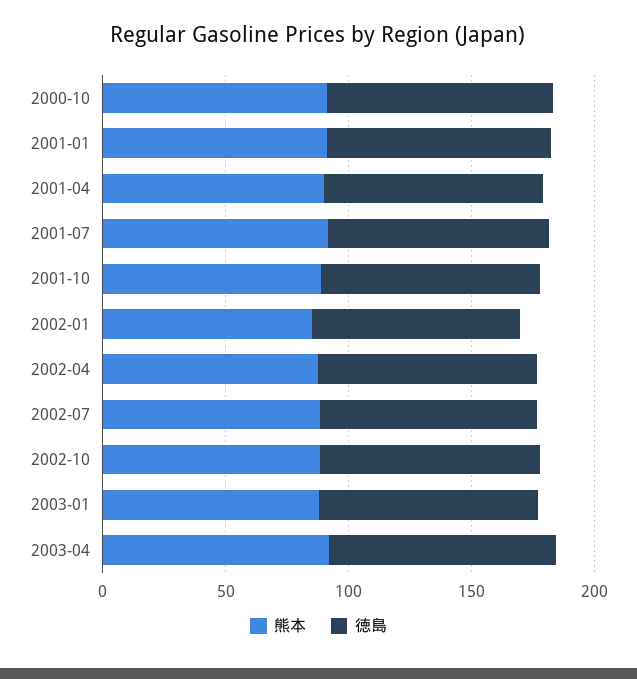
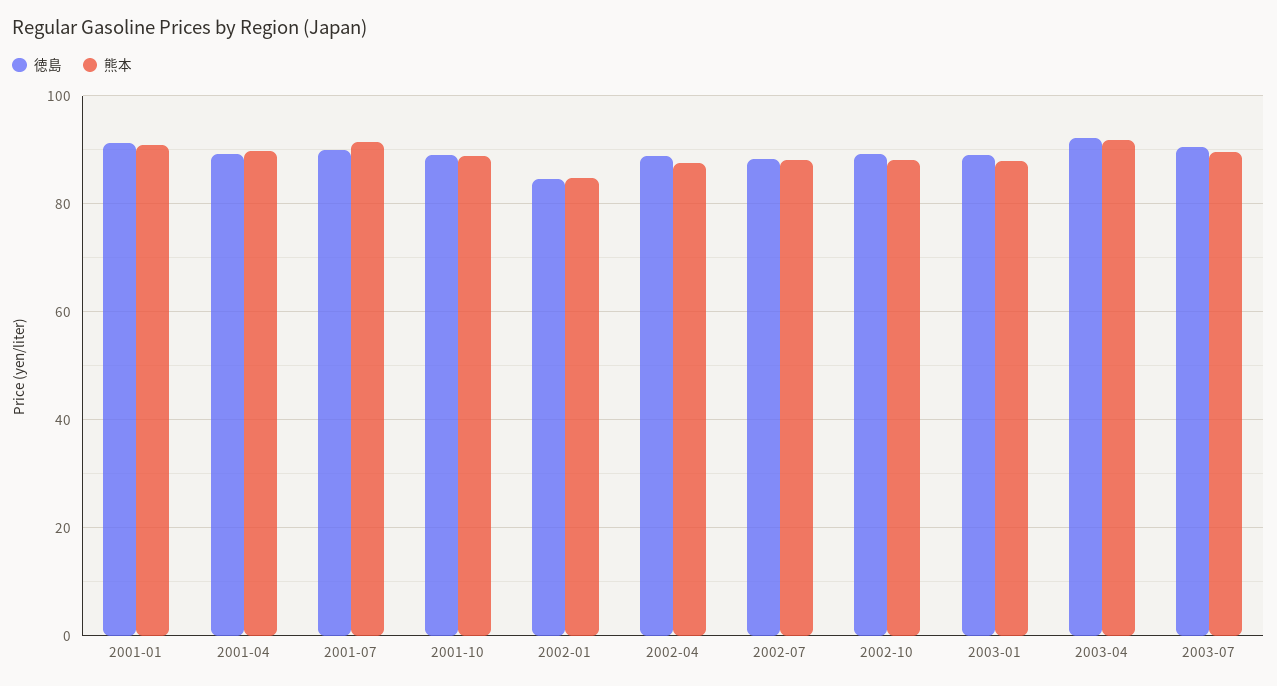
熊本, 2000-10: 90 -> none
徳島, 2000-10: 90 -> none
徳島, 2003-07: none -> 90
熊本, 2003-07: none -> 90

